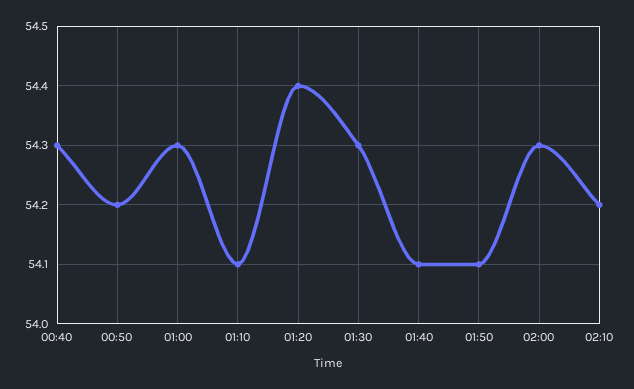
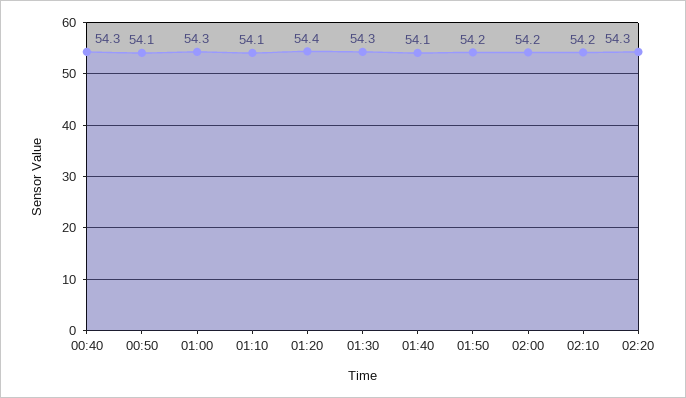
00:50: 54.2 -> 54.1
01:50: 54.1 -> 54.2
02:00: 54.3 -> 54.2
02:20: none -> 54.3

